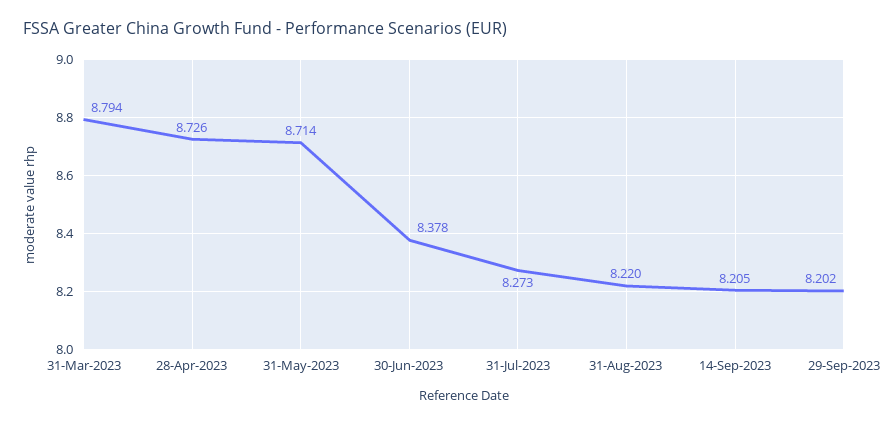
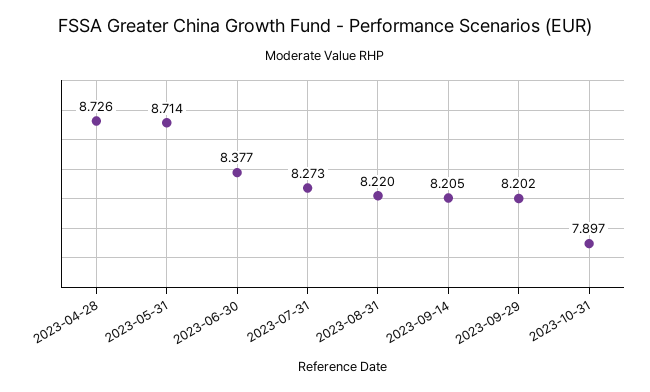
31-Mar-2023: 8.794 -> none
30-Jun-2023: 8.378 -> 8.377
2023-10-31: none -> 7.897

